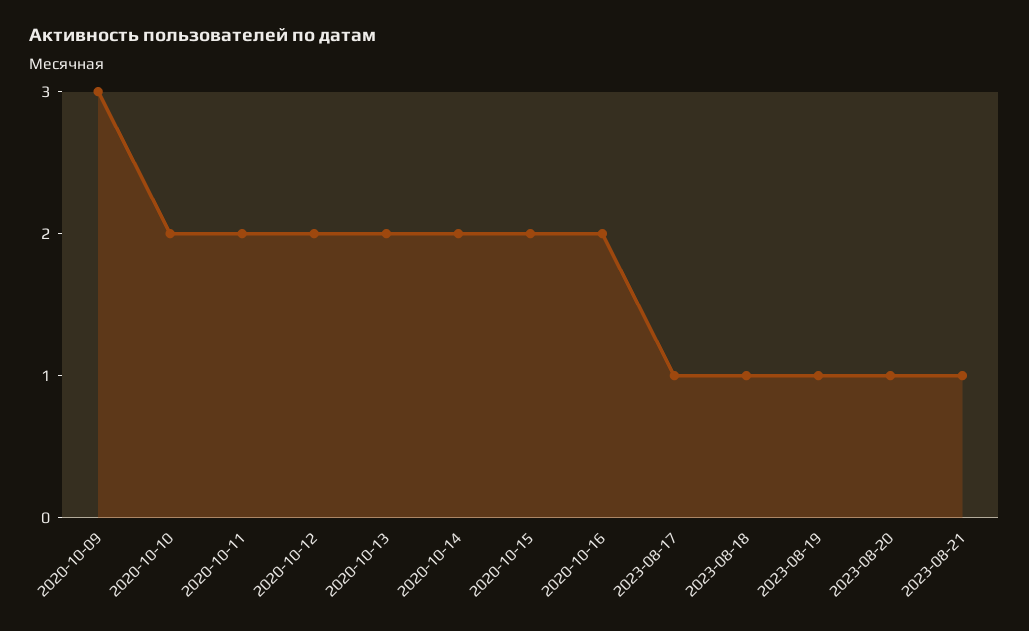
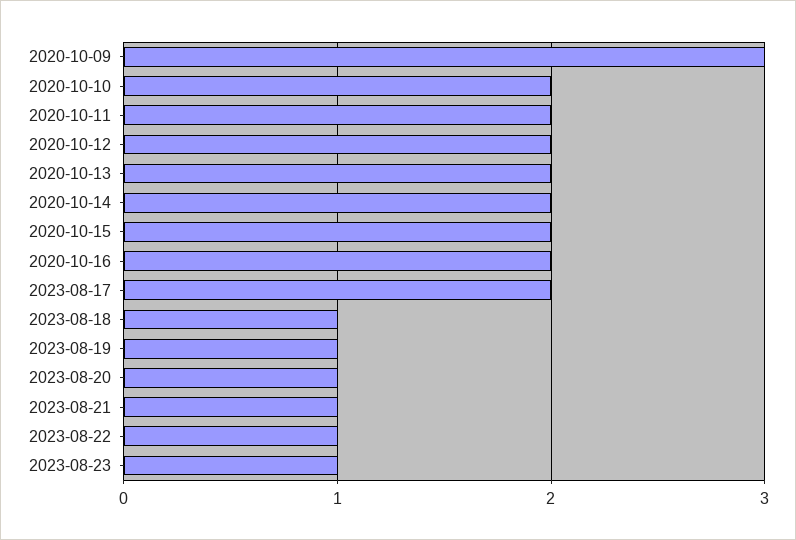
2023-08-17: 1 -> 2
2023-08-22: none -> 1
2023-08-23: none -> 1

